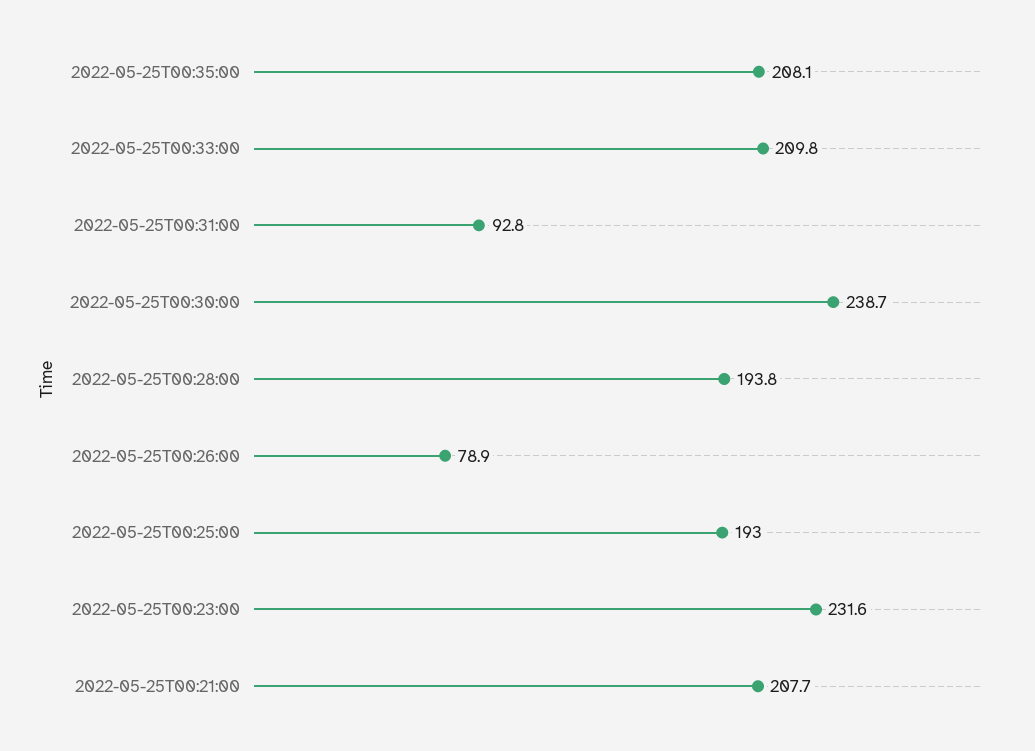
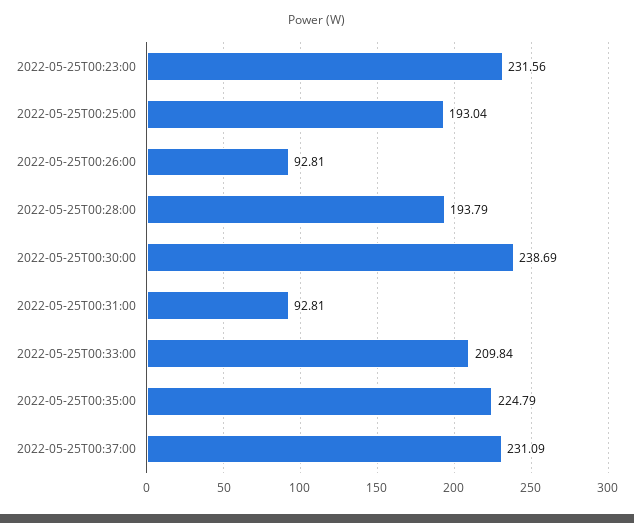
2022-05-25T00:35:00: 208.1 -> 224.79
2022-05-25T00:26:00: 78.9 -> 92.81
2022-05-25T00:21:00: 207.7 -> none
2022-05-25T00:37:00: none -> 231.09

